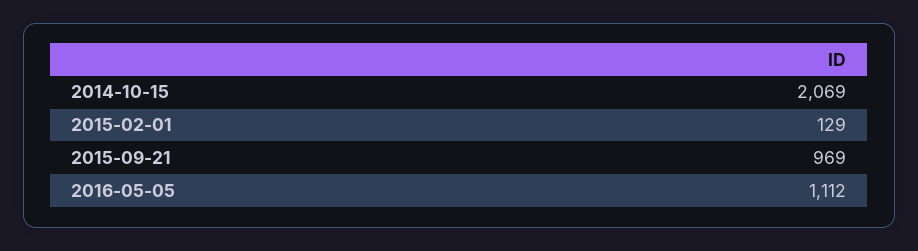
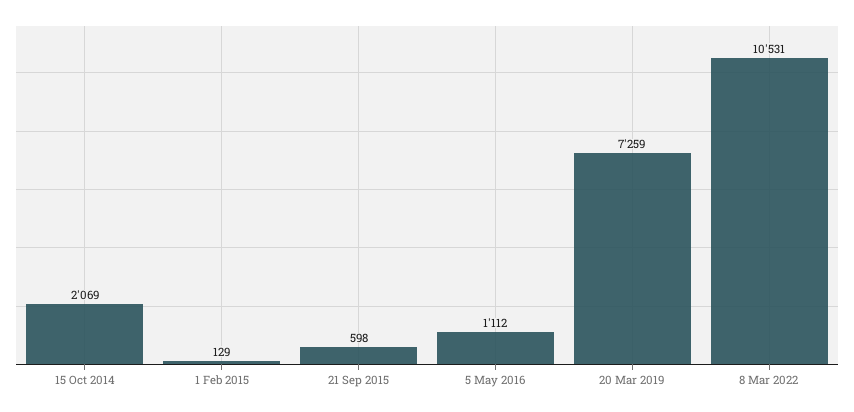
2015-09-21: 969 -> 598
20 Mar 2019: none -> 7259
8 Mar 2022: none -> 10531

